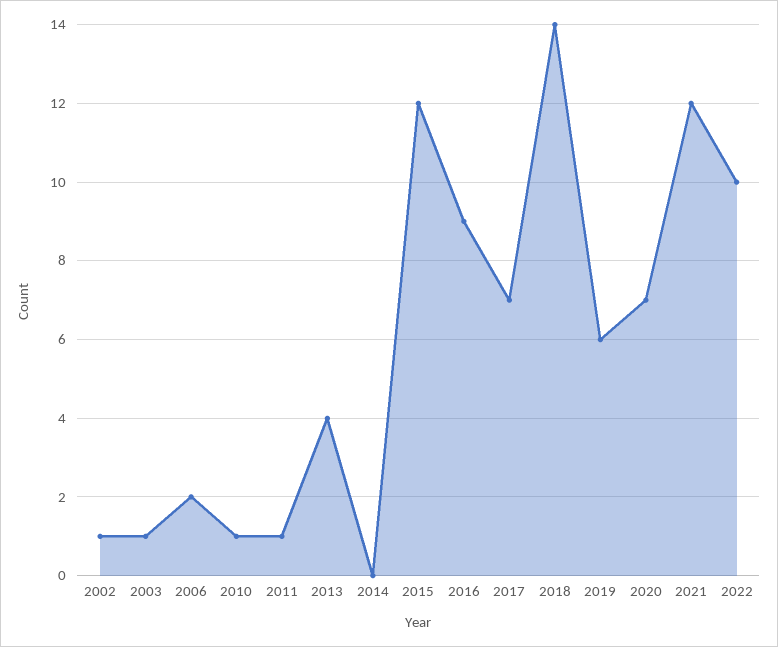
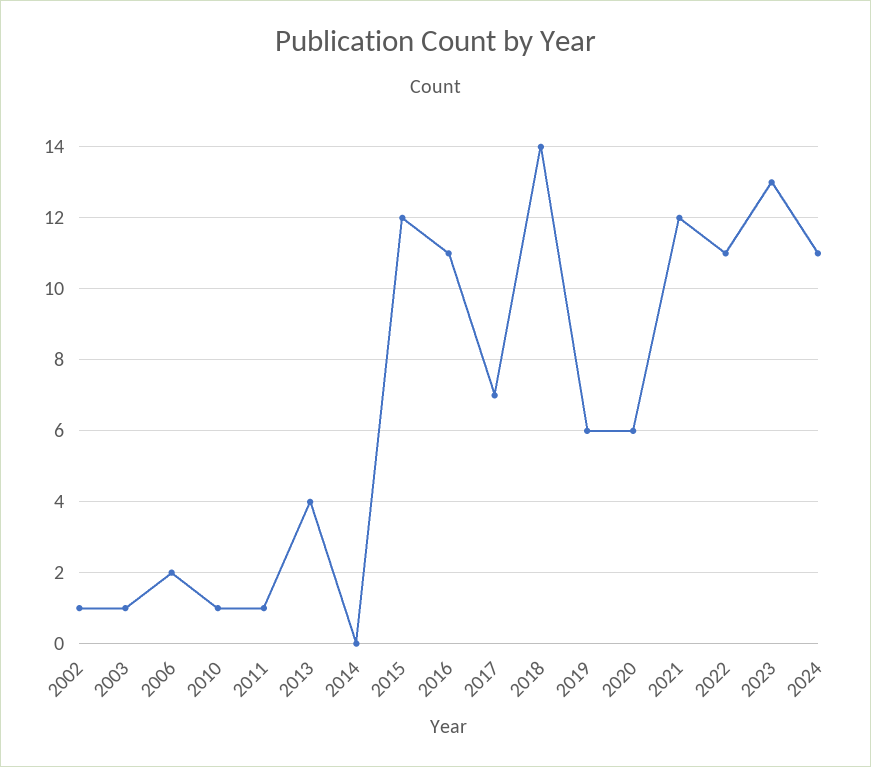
2016: 9 -> 11
2020: 7 -> 6
2022: 10 -> 11
2023: none -> 13
2024: none -> 11

